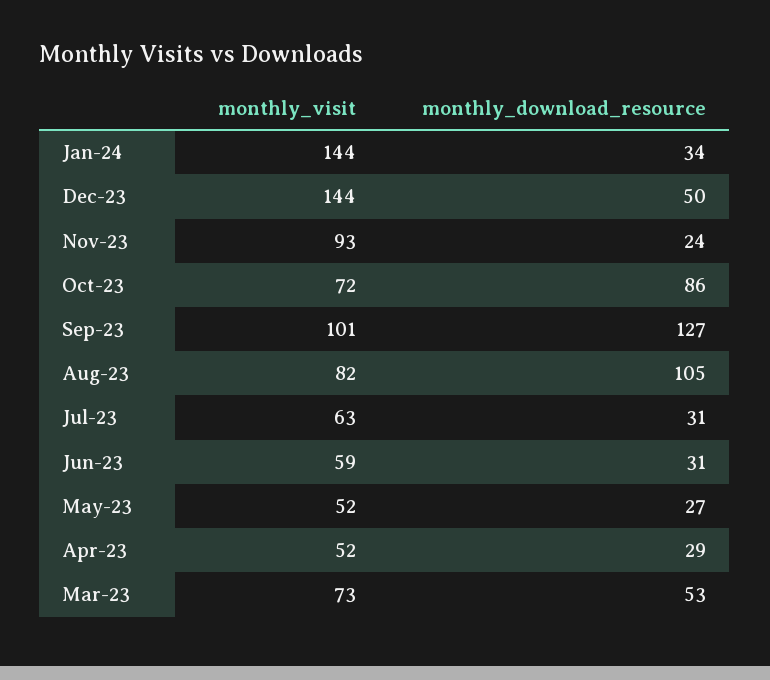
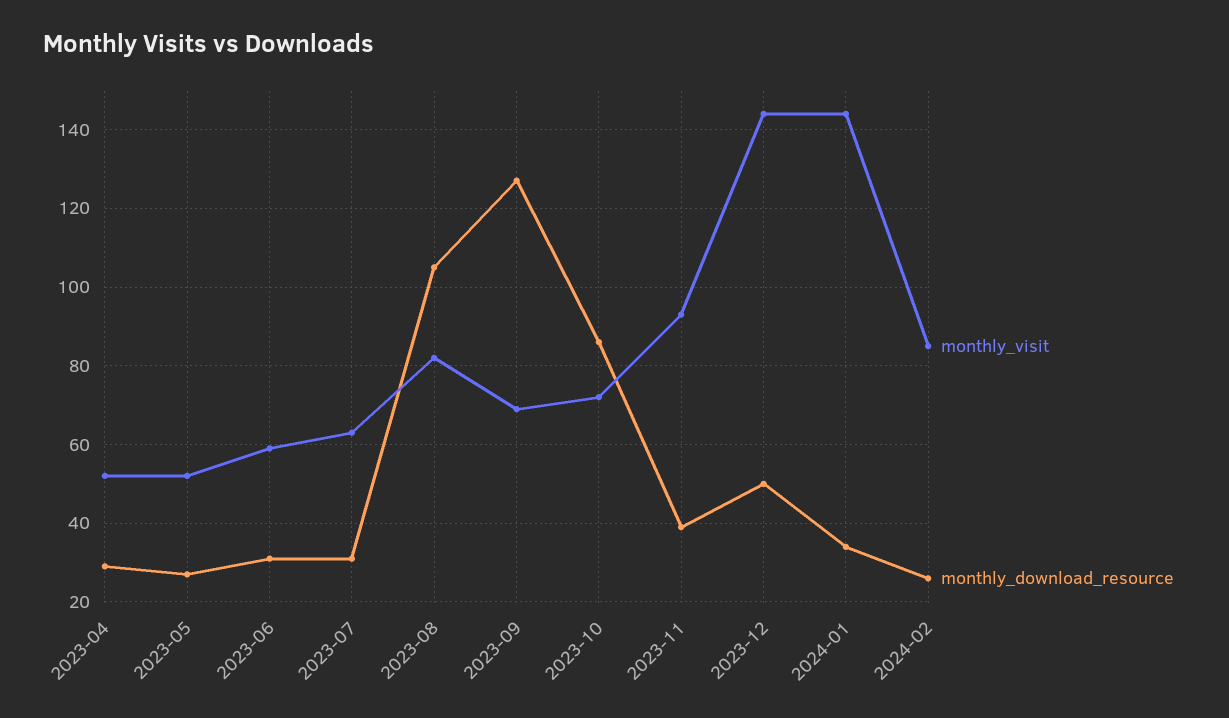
monthly_download_resource, Nov-23: 24 -> 40
monthly_visit, Sep-23: 101 -> 70
monthly_visit, Mar-23: 73 -> none
monthly_download_resource, Mar-23: 53 -> none
monthly_visit, 2024-02: none -> 85
monthly_download_resource, 2024-02: none -> 25

